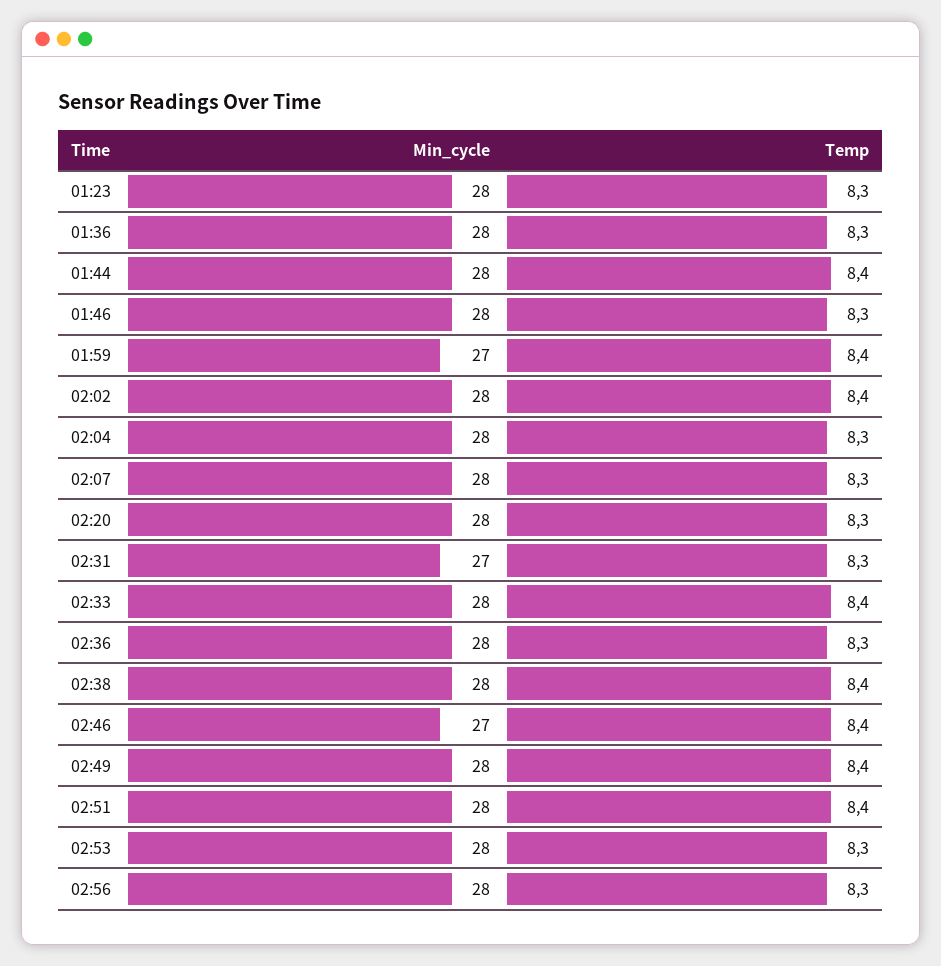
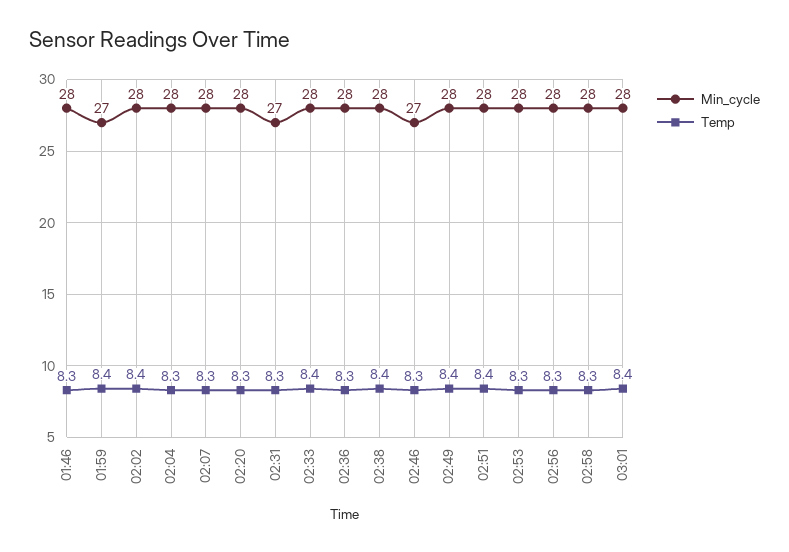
Min_cycle, 01:23: 28 -> none
Temp, 01:23: 8.3 -> none
Min_cycle, 01:36: 28 -> none
Temp, 01:36: 8.3 -> none
Min_cycle, 01:44: 28 -> none
Temp, 01:44: 8.4 -> none
Temp, 02:46: 8.4 -> 8.3
Min_cycle, 02:58: none -> 28
Temp, 02:58: none -> 8.3
Min_cycle, 03:01: none -> 28
Temp, 03:01: none -> 8.4

